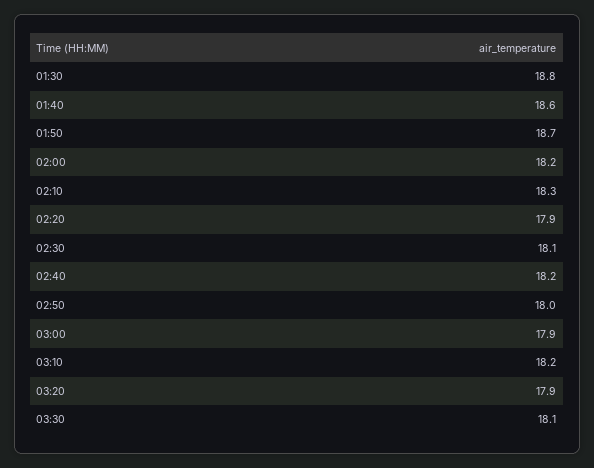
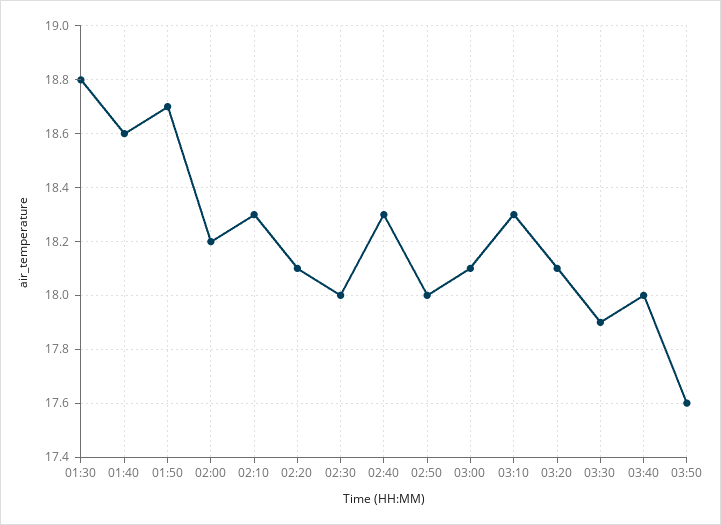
02:20: 17.9 -> 18.1
02:30: 18.1 -> 18
02:40: 18.2 -> 18.3
03:00: 17.9 -> 18.1
03:10: 18.2 -> 18.3
03:20: 17.9 -> 18.1
03:30: 18.1 -> 17.9
03:40: none -> 18
03:50: none -> 17.6

